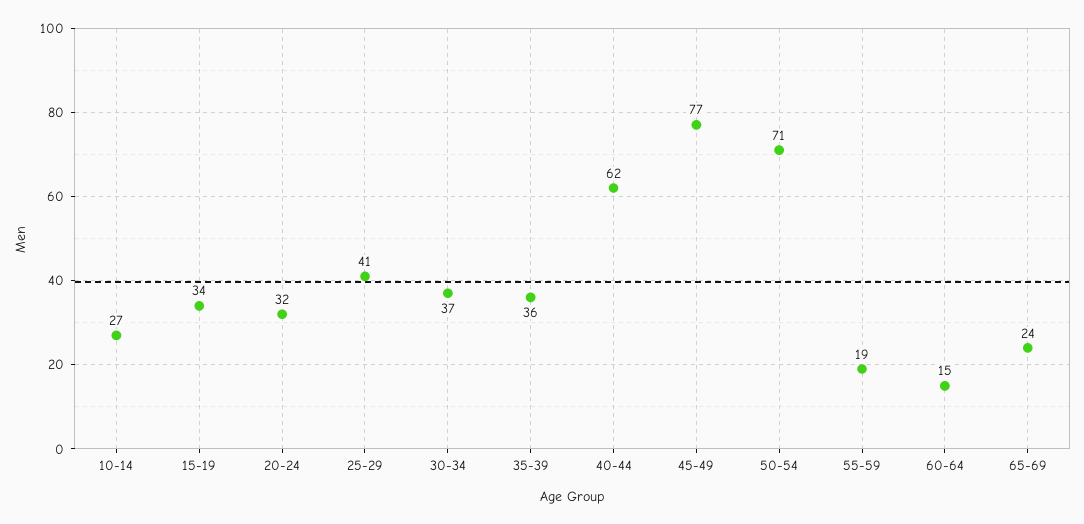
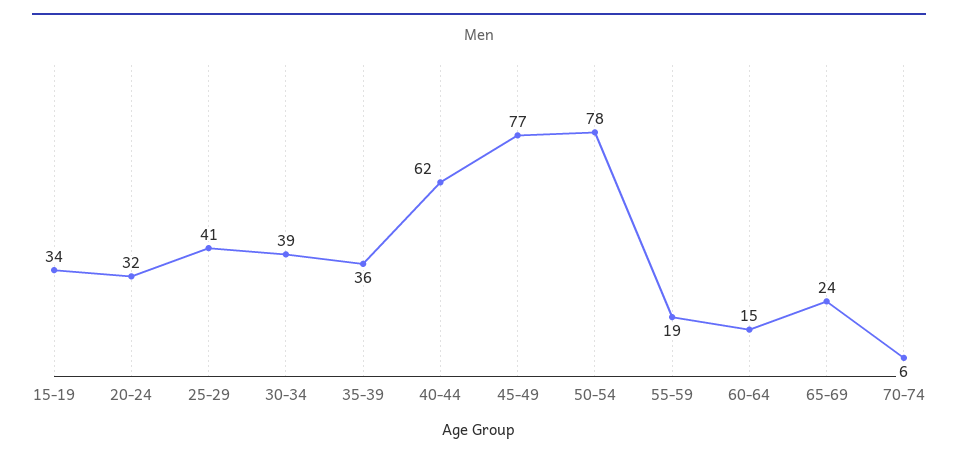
10-14: 27 -> none
30-34: 37 -> 39
50-54: 71 -> 78
70-74: none -> 6

